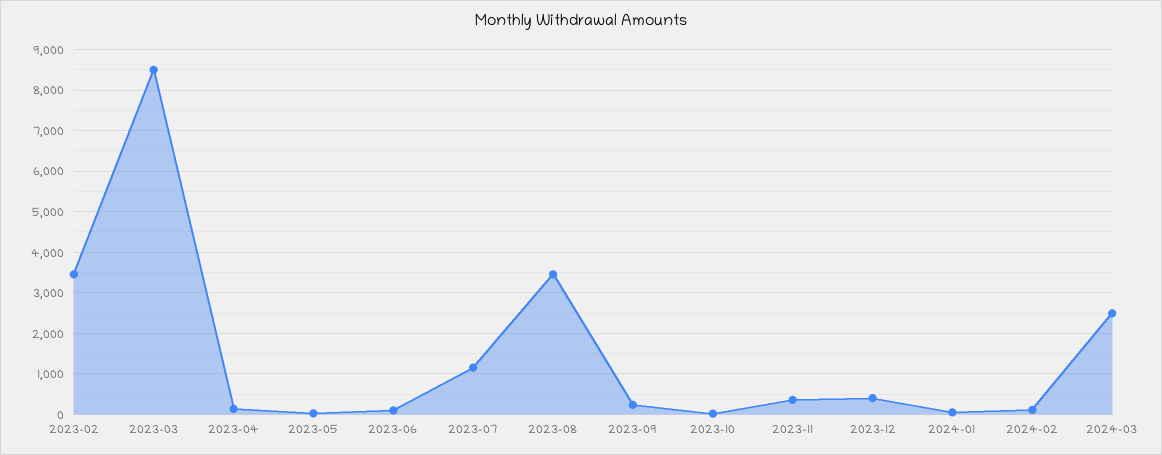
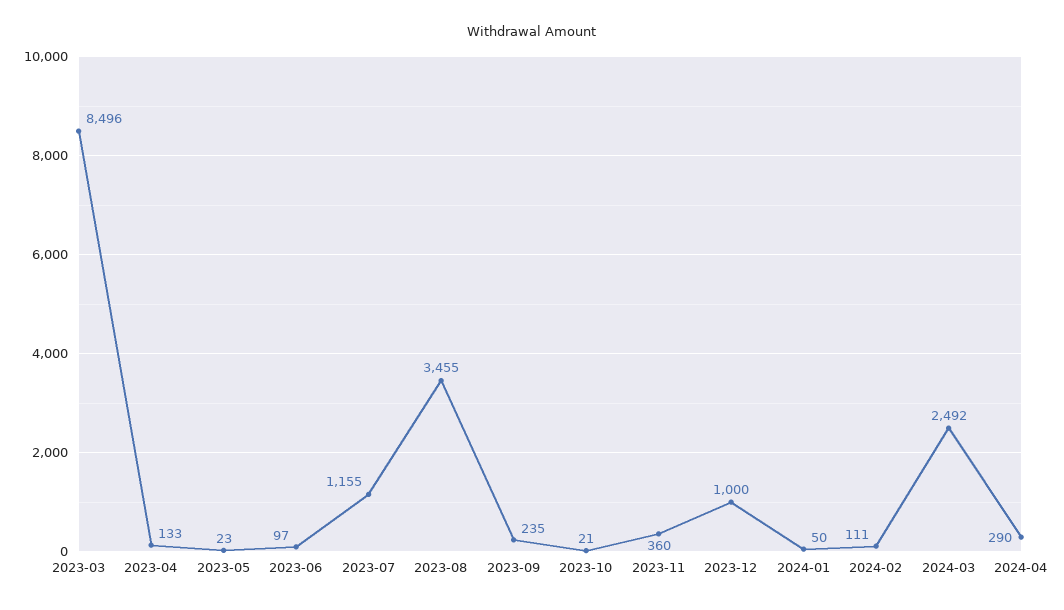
2023-02: 3400 -> none
2023-12: 400 -> 1000
2024-04: none -> 290

